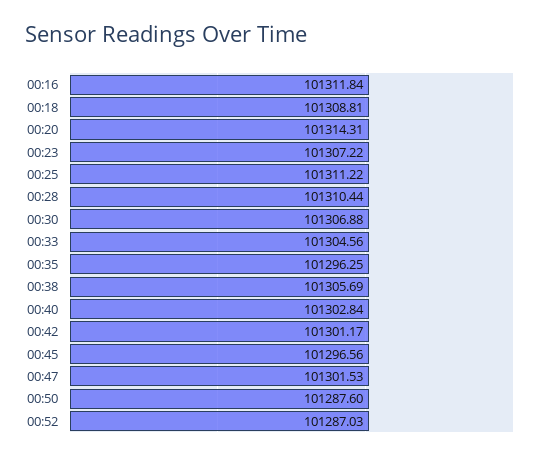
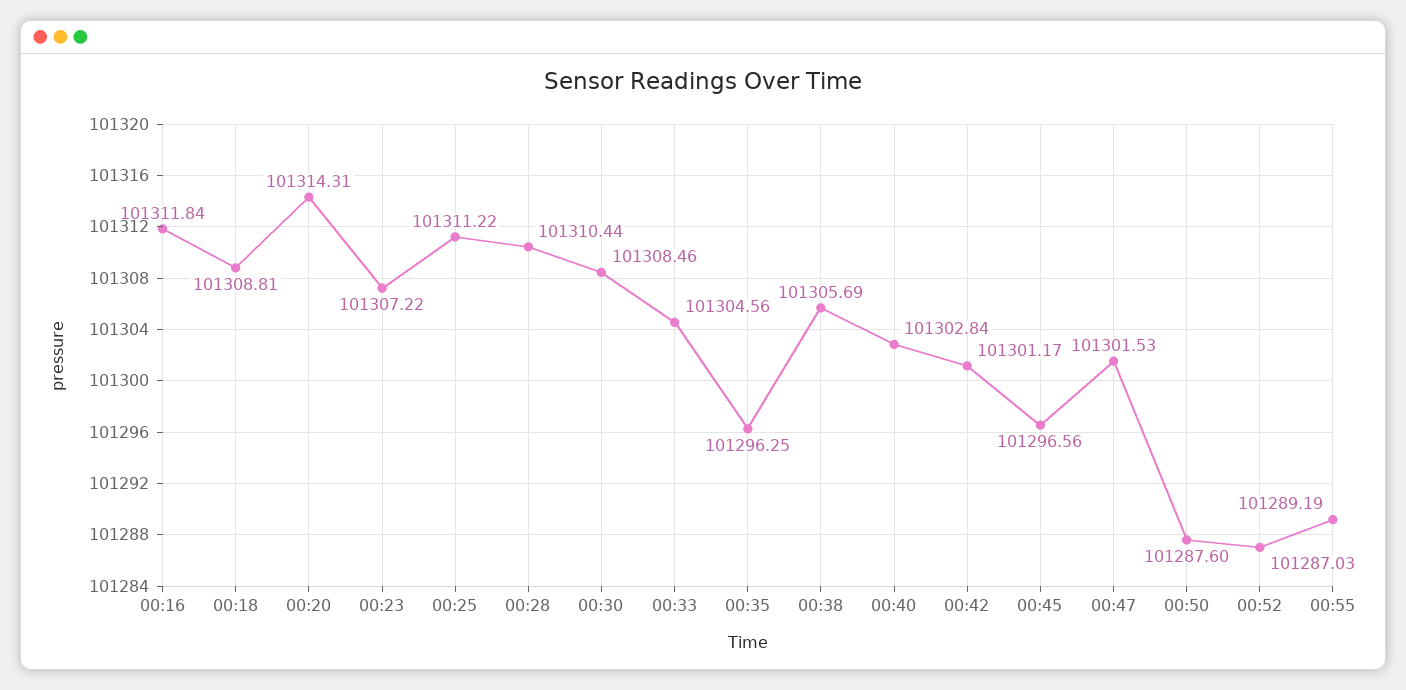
00:30: 101306.88 -> 101308.46
00:55: none -> 101289.19

